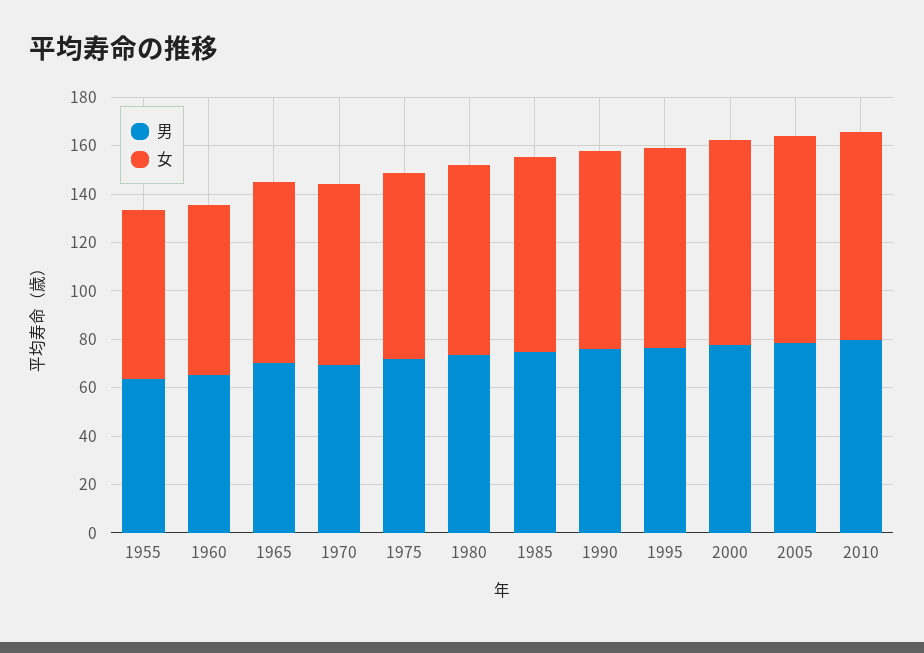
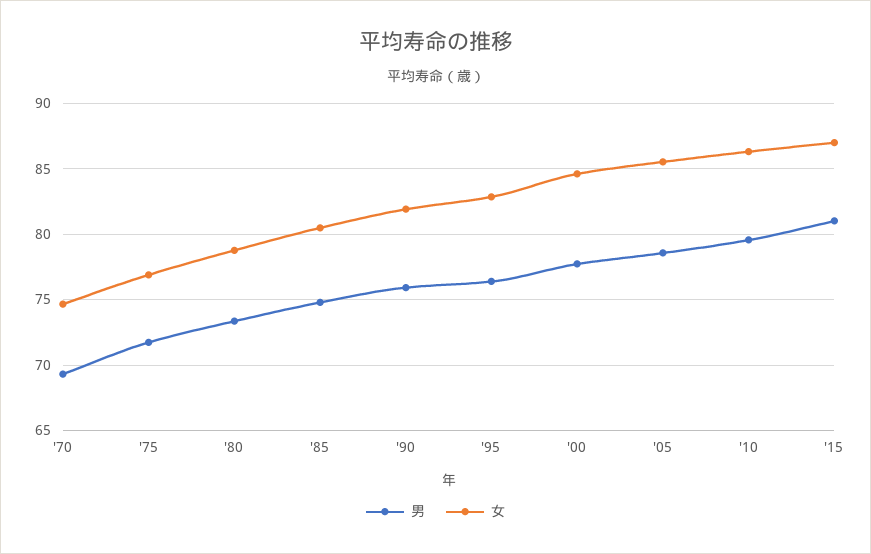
男, 1955: 65 -> none
女, 1955: 70 -> none
男, 1960: 65 -> none
女, 1960: 70 -> none
男, 1965: 70 -> none
女, 1965: 75 -> none
男, '15: none -> 81
女, '15: none -> 87

